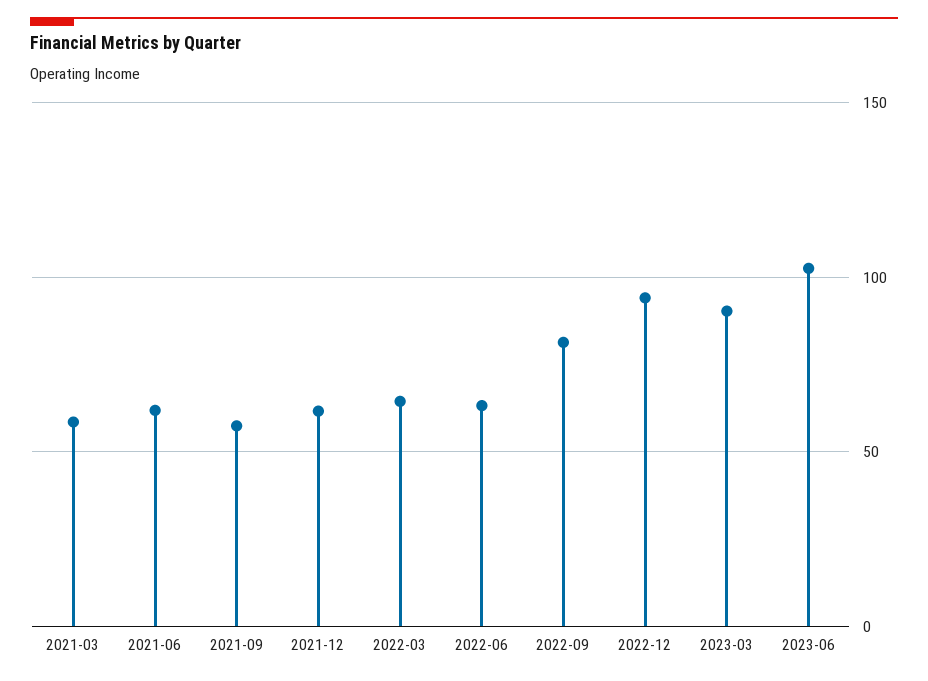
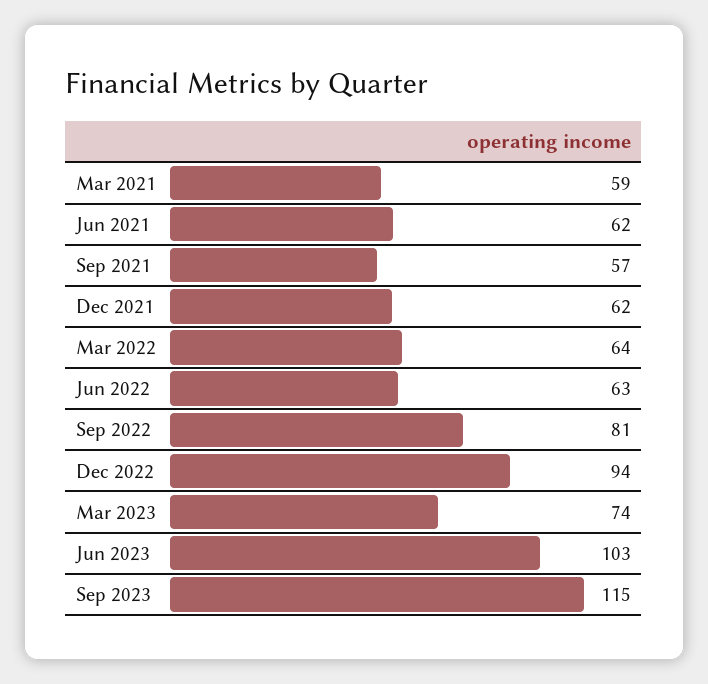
2023-03: 90 -> 74
Sep 2023: none -> 115

